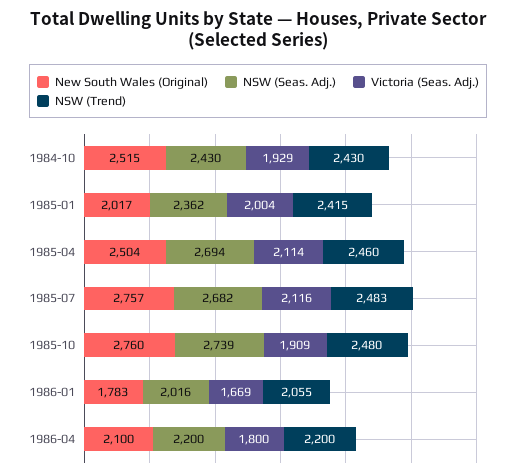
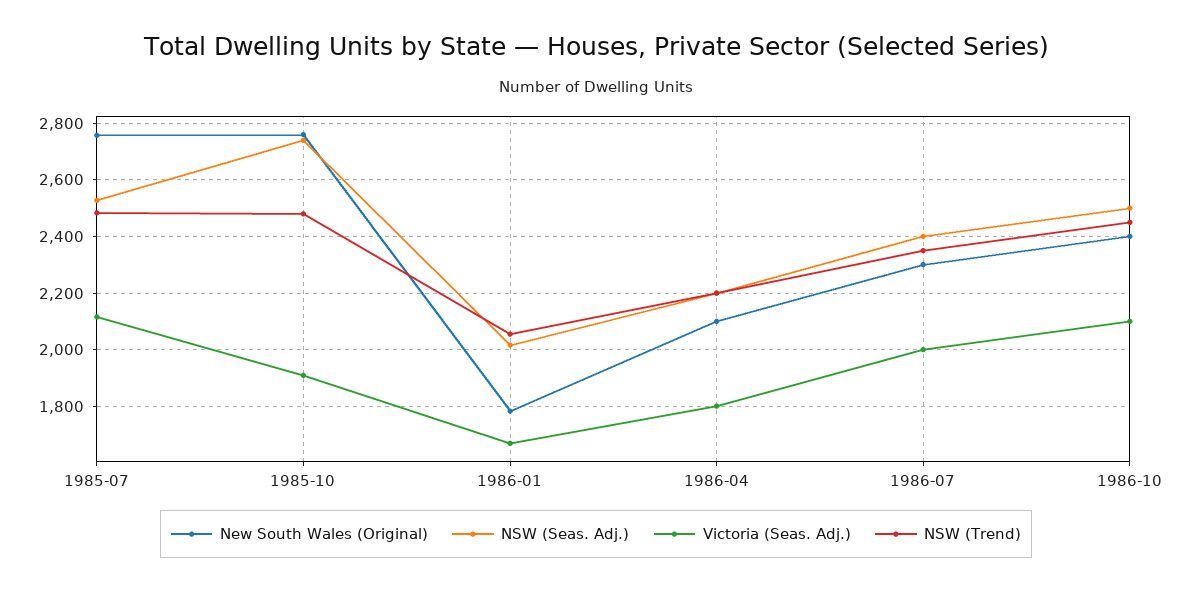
New South Wales (Original), 1984-10: 2515 -> none
NSW (Seas. Adj.), 1984-10: 2430 -> none
Victoria (Seas. Adj.), 1984-10: 1929 -> none
NSW (Trend), 1984-10: 2430 -> none
New South Wales (Original), 1985-01: 2017 -> none
NSW (Seas. Adj.), 1985-01: 2362 -> none
Victoria (Seas. Adj.), 1985-01: 2004 -> none
NSW (Trend), 1985-01: 2415 -> none
New South Wales (Original), 1985-04: 2504 -> none
NSW (Seas. Adj.), 1985-04: 2694 -> none
Victoria (Seas. Adj.), 1985-04: 2114 -> none
NSW (Trend), 1985-04: 2460 -> none
NSW (Seas. Adj.), 1985-07: 2682 -> 2525
New South Wales (Original), 1986-07: none -> 2300
NSW (Seas. Adj.), 1986-07: none -> 2400
Victoria (Seas. Adj.), 1986-07: none -> 2000
NSW (Trend), 1986-07: none -> 2350
New South Wales (Original), 1986-10: none -> 2400
NSW (Seas. Adj.), 1986-10: none -> 2500
Victoria (Seas. Adj.), 1986-10: none -> 2100
NSW (Trend), 1986-10: none -> 2450

